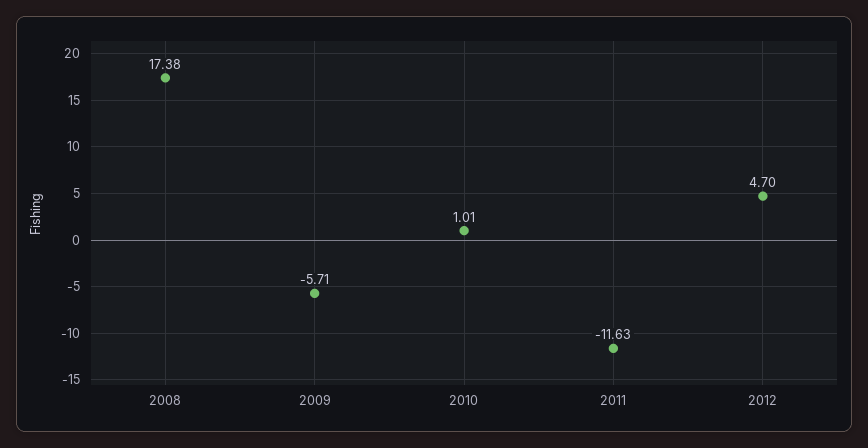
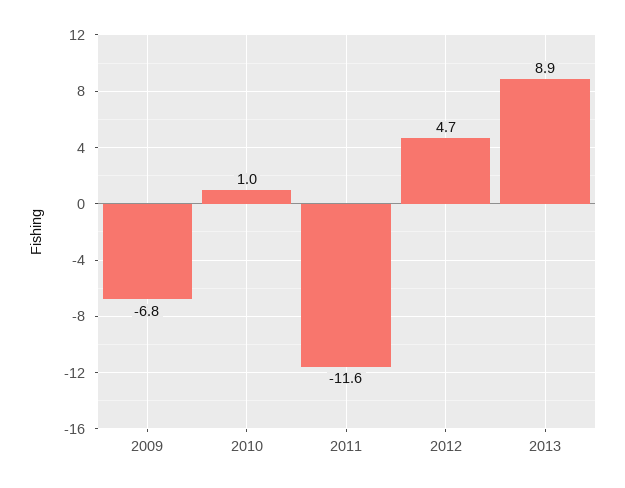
2008: 17.38 -> none
2009: -5.71 -> -6.8
2013: none -> 8.9

